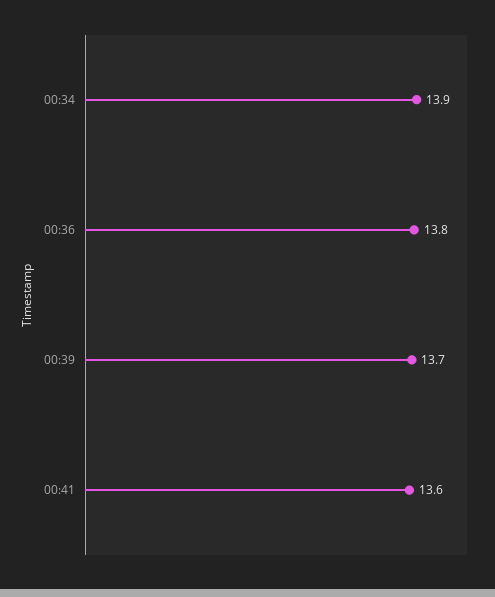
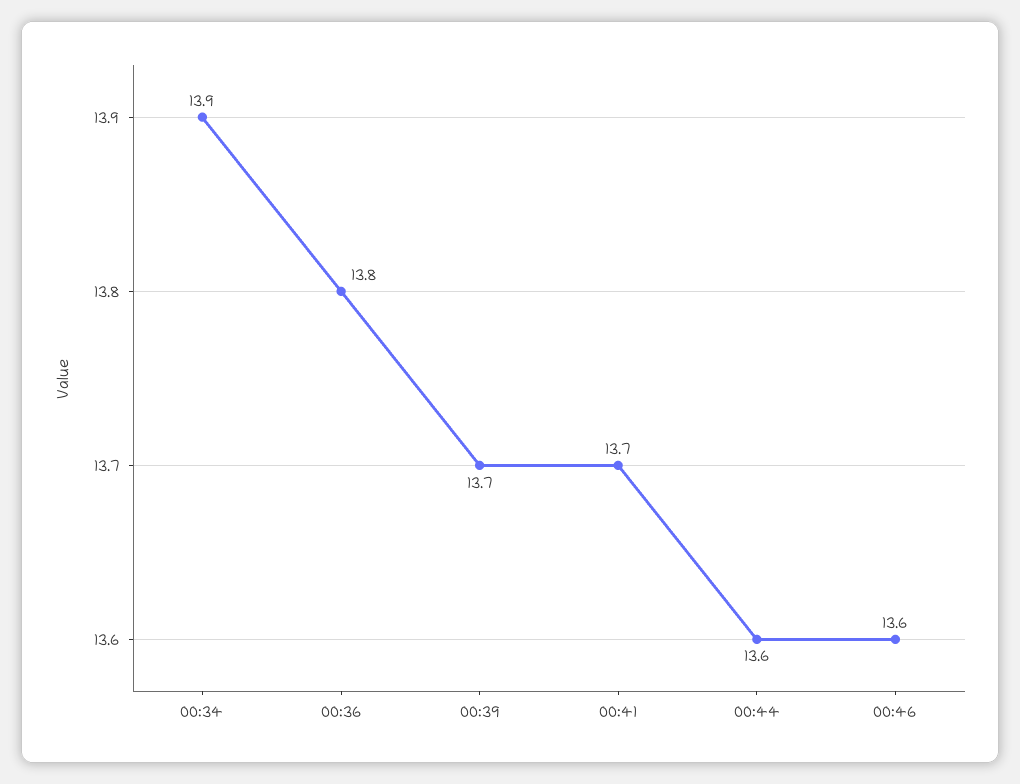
00:41: 13.6 -> 13.7
00:44: none -> 13.6
00:46: none -> 13.6

